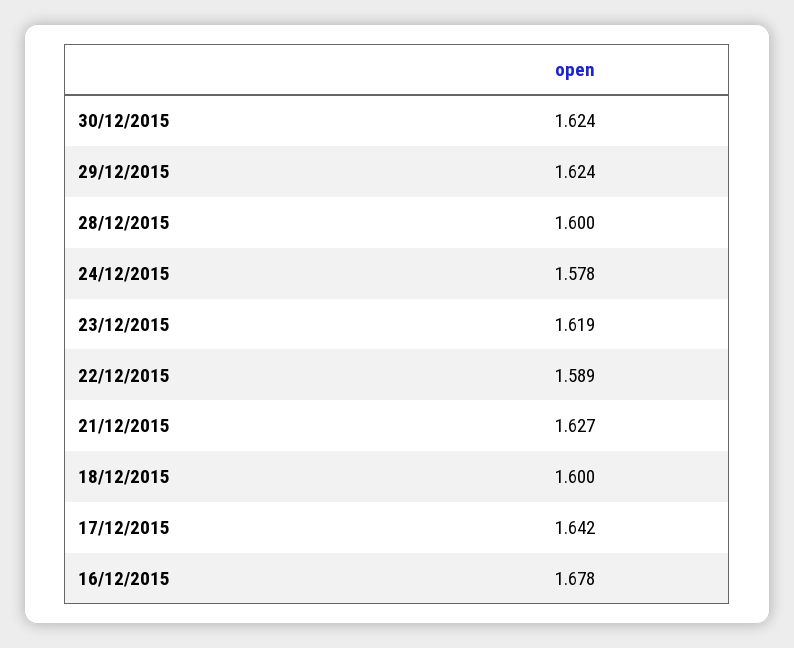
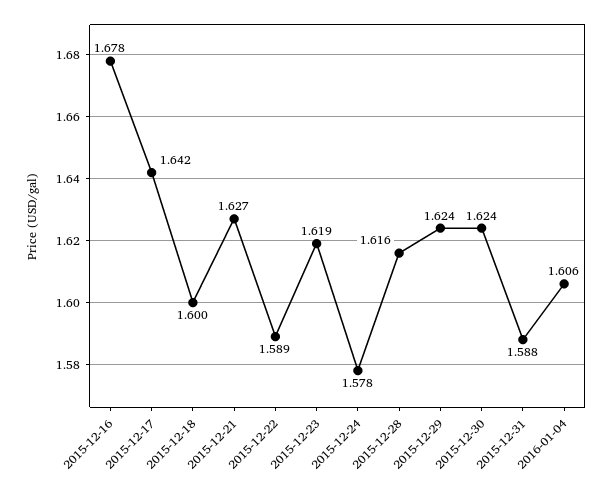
28/12/2015: 1.6 -> 1.616
2015-12-31: none -> 1.588
2016-01-04: none -> 1.606

